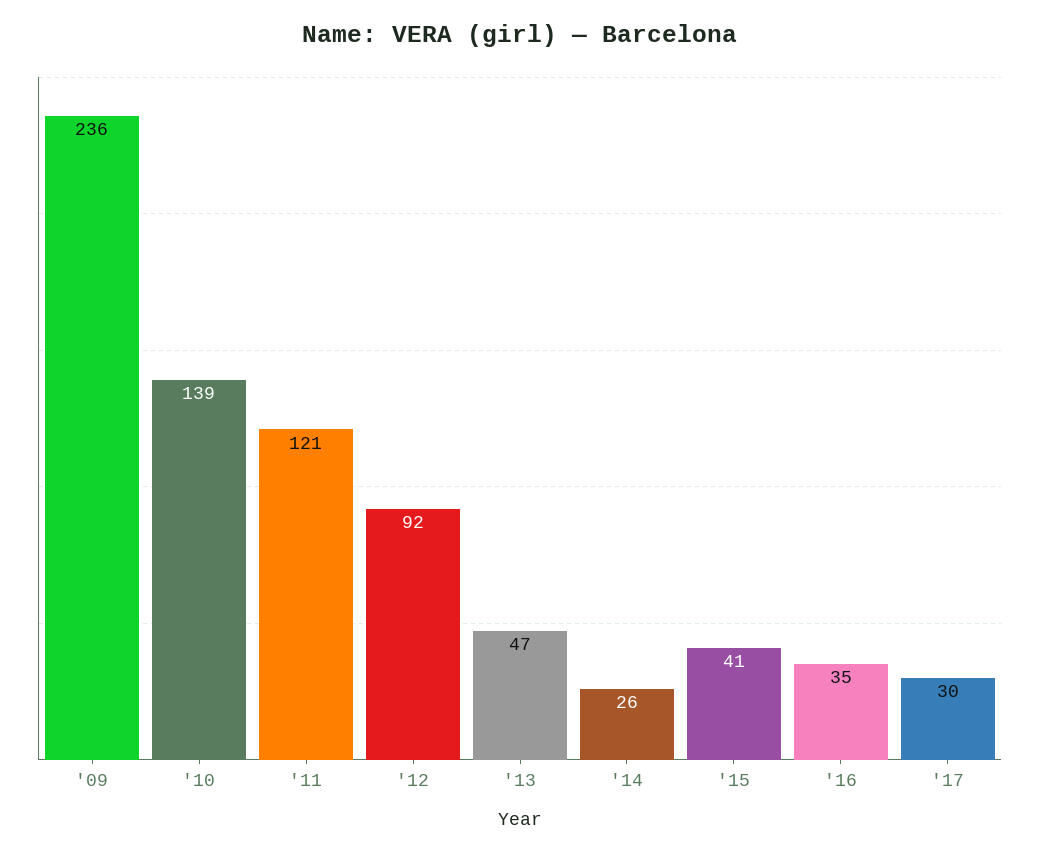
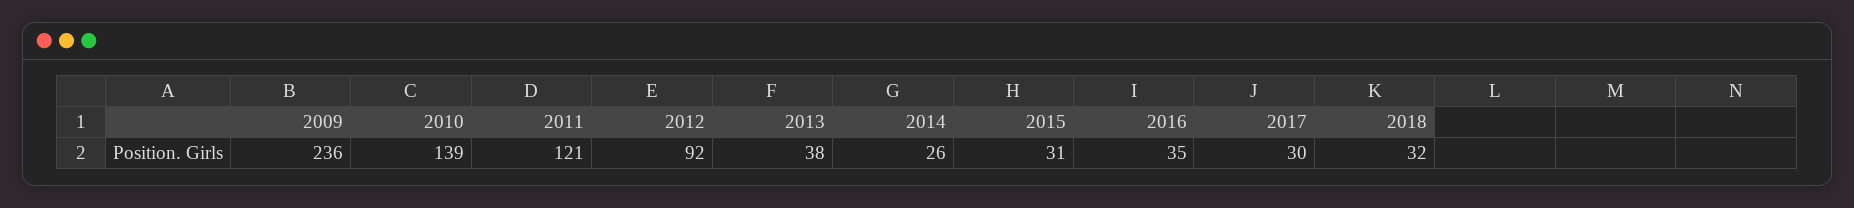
'13: 47 -> 38
'15: 41 -> 31
2018: none -> 32

